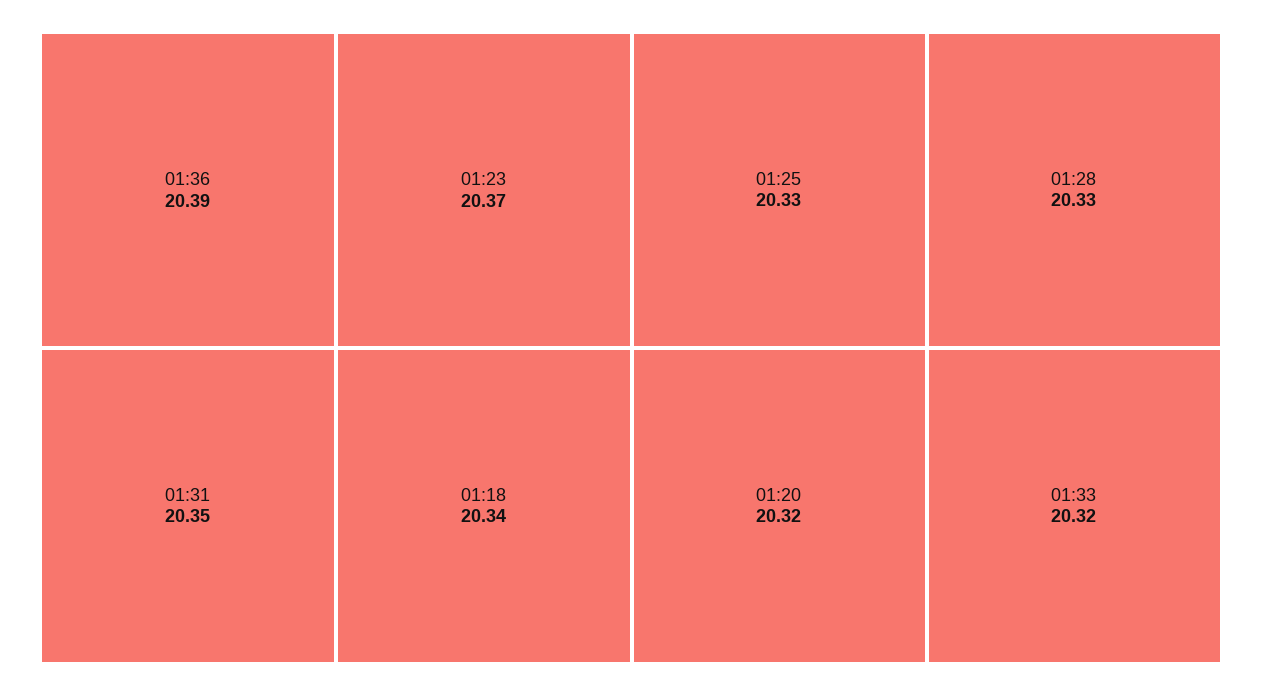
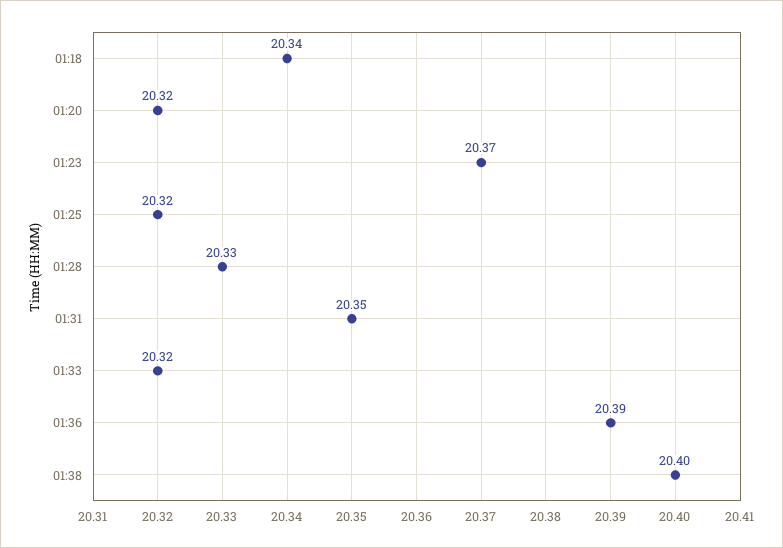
01:25: 20.33 -> 20.32
01:38: none -> 20.4

